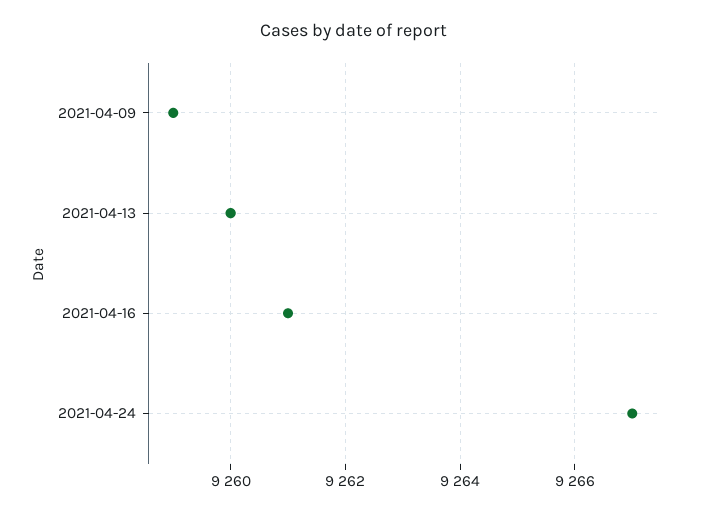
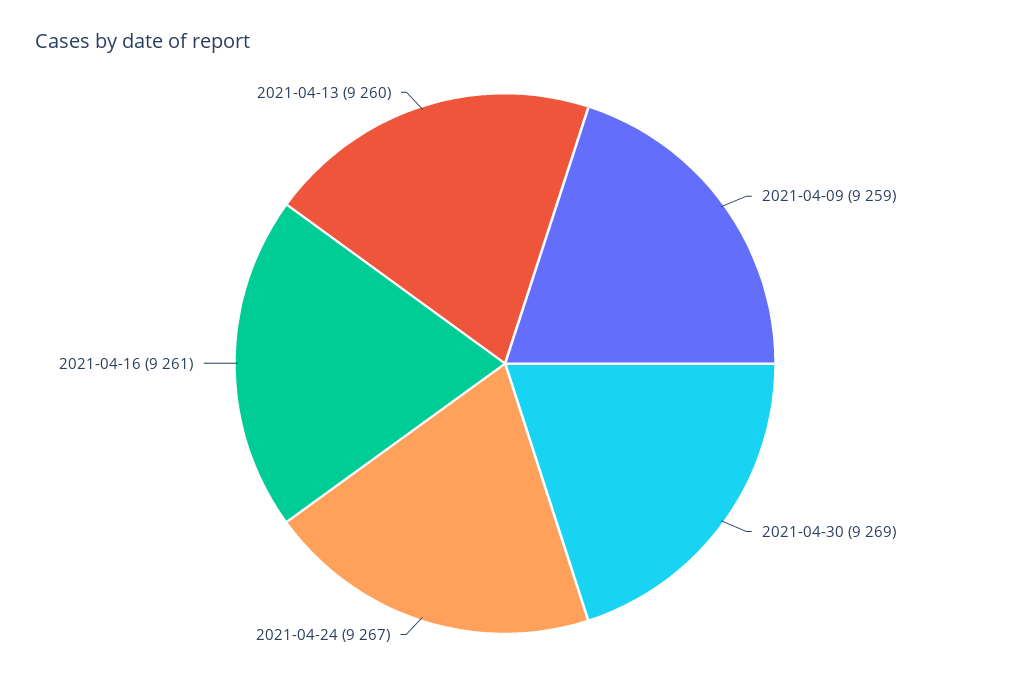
2021-04-30: none -> 9269

